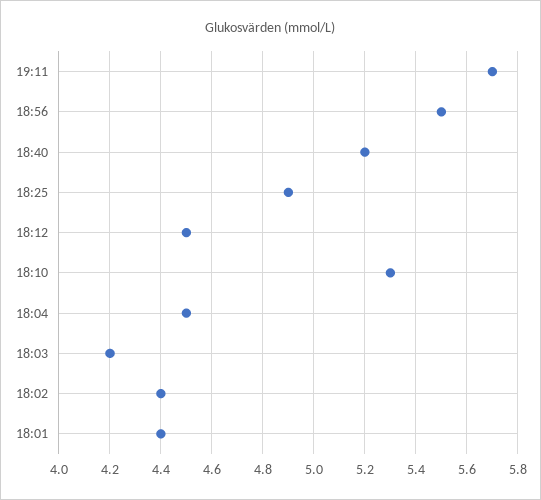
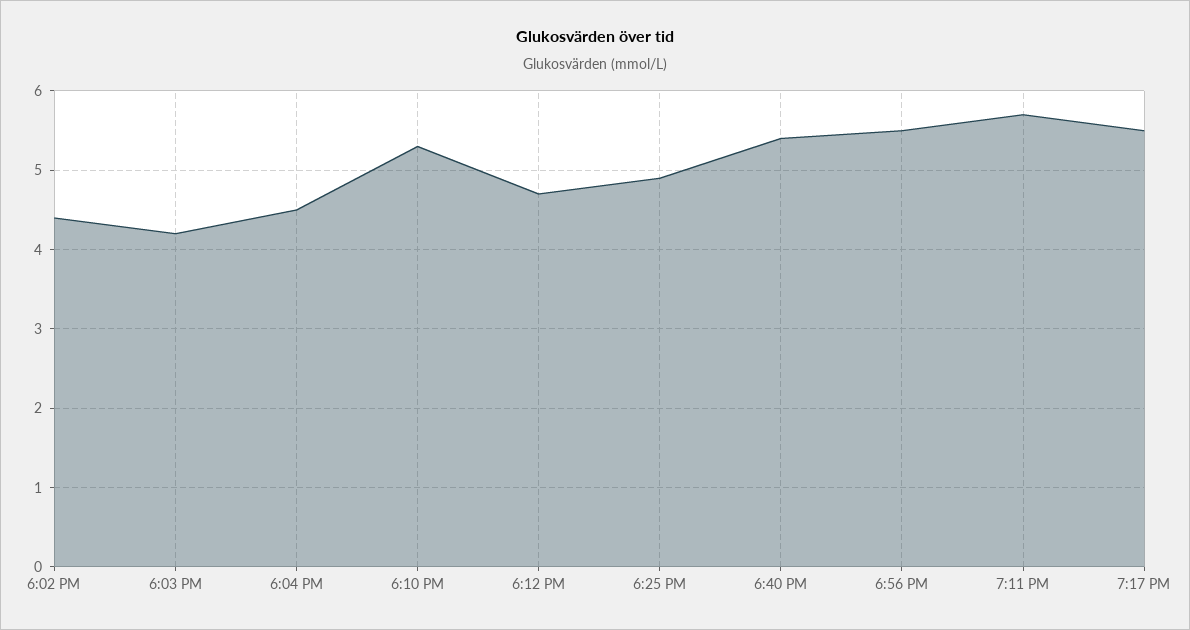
18:40: 5.2 -> 5.4
18:12: 4.5 -> 4.7
18:01: 4.4 -> none
7:17 PM: none -> 5.5

